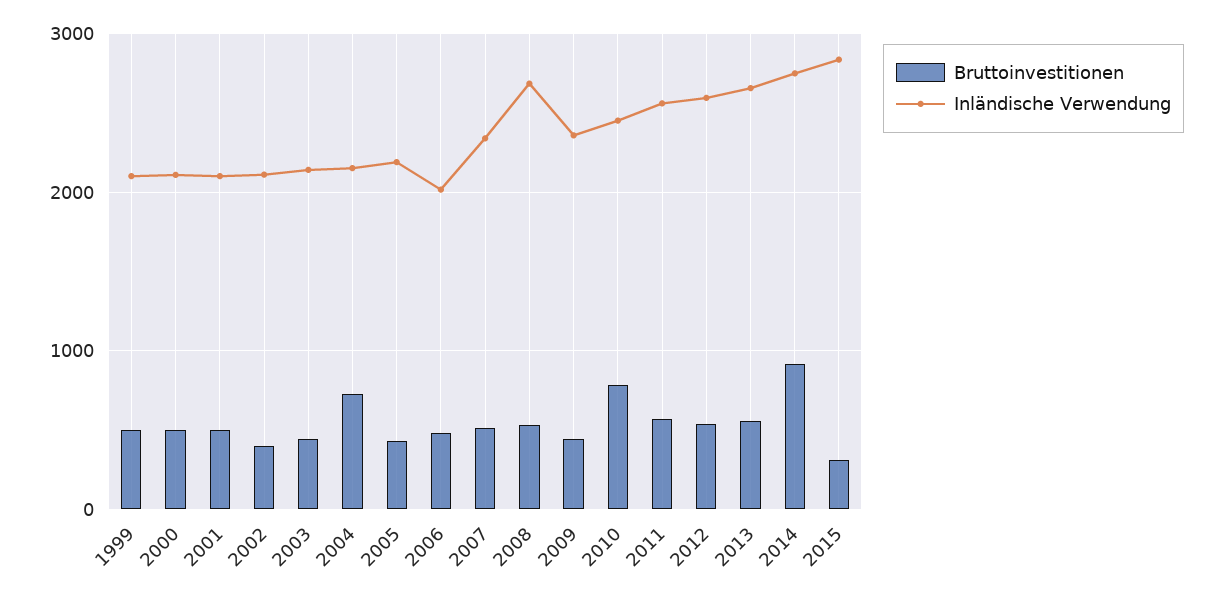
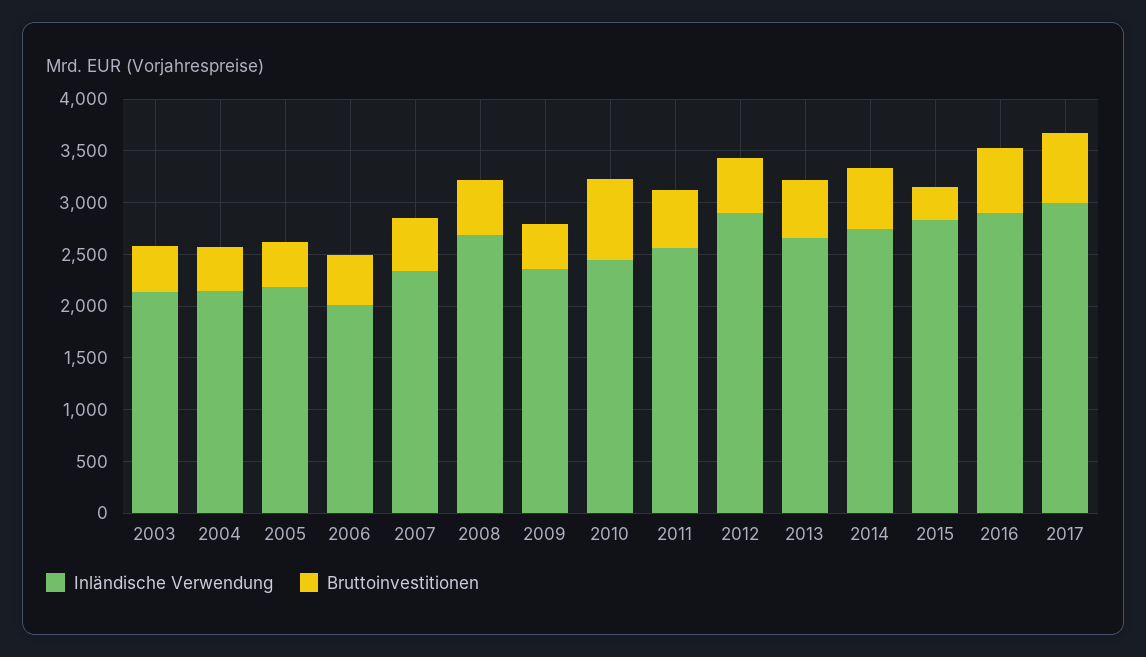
Bruttoinvestitionen, 1999: 500 -> none
Inländische Verwendung, 1999: 2100 -> none
Bruttoinvestitionen, 2000: 500 -> none
Inländische Verwendung, 2000: 2100 -> none
Bruttoinvestitionen, 2001: 500 -> none
Inländische Verwendung, 2001: 2100 -> none
Bruttoinvestitionen, 2002: 400 -> none
Inländische Verwendung, 2002: 2100 -> none
Bruttoinvestitionen, 2004: 700 -> 400
Inländische Verwendung, 2012: 2600 -> 2900
Bruttoinvestitionen, 2014: 900 -> 600
Inländische Verwendung, 2016: none -> 2900
Bruttoinvestitionen, 2016: none -> 600
Inländische Verwendung, 2017: none -> 3000
Bruttoinvestitionen, 2017: none -> 700

